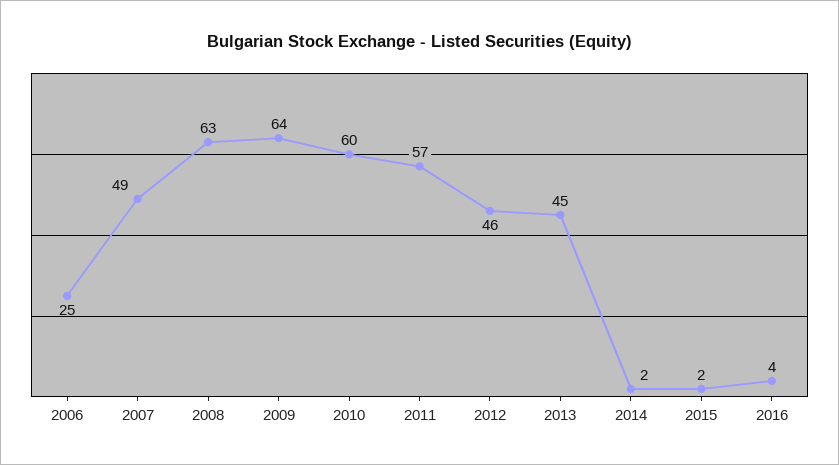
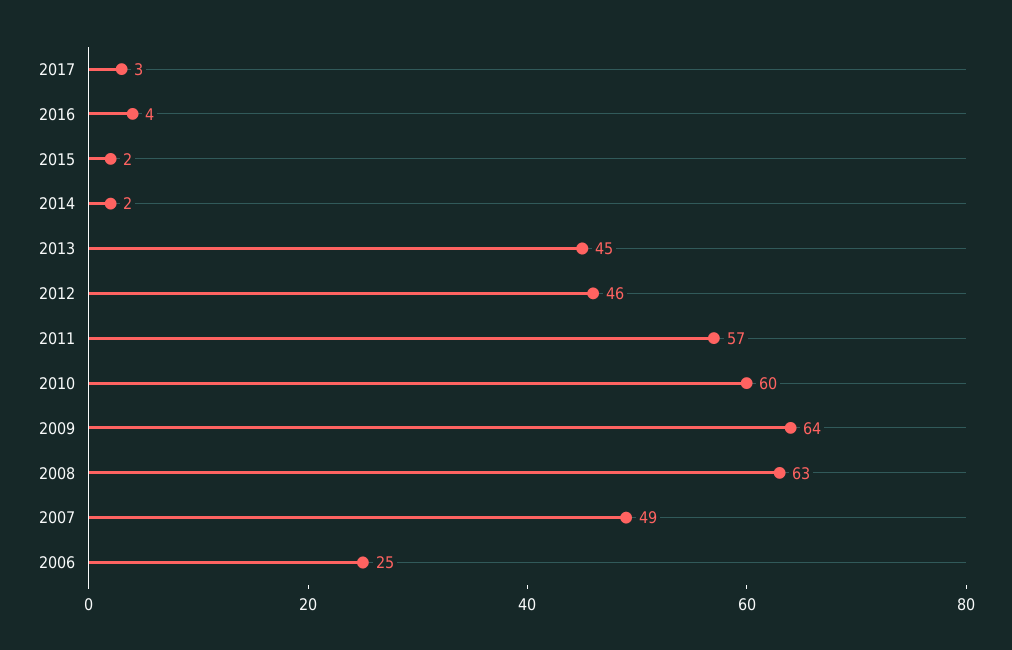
2017: none -> 3

